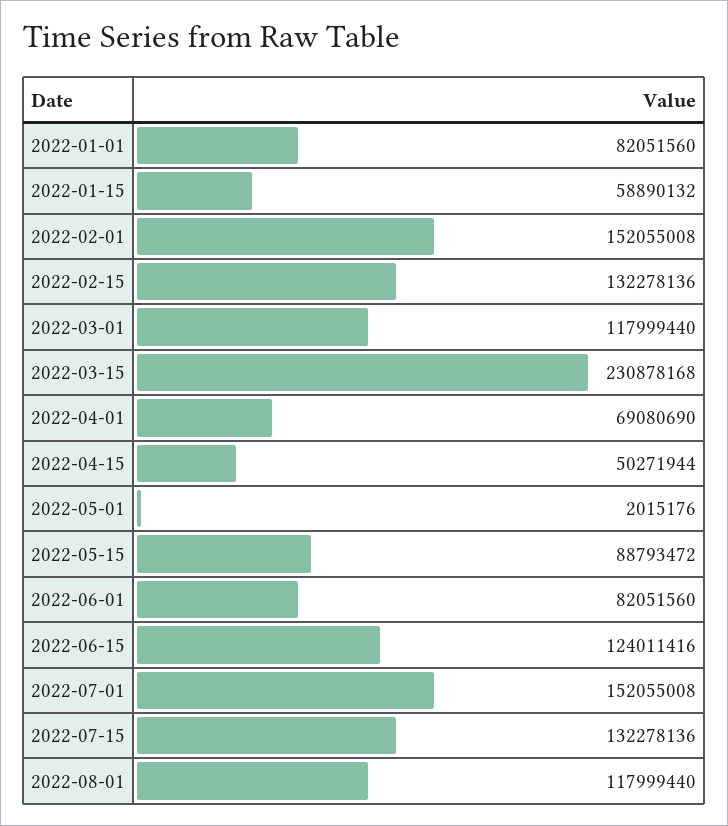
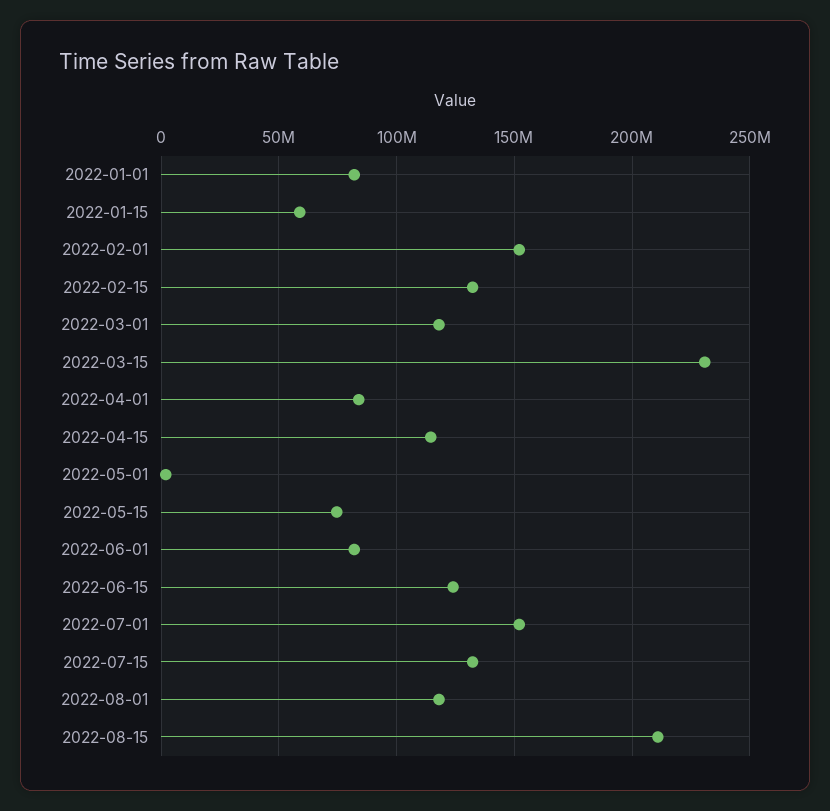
2022-04-01: 69080690 -> 85000000
2022-04-15: 50271944 -> 115000000
2022-05-15: 88793472 -> 75000000
2022-08-15: none -> 210000000

